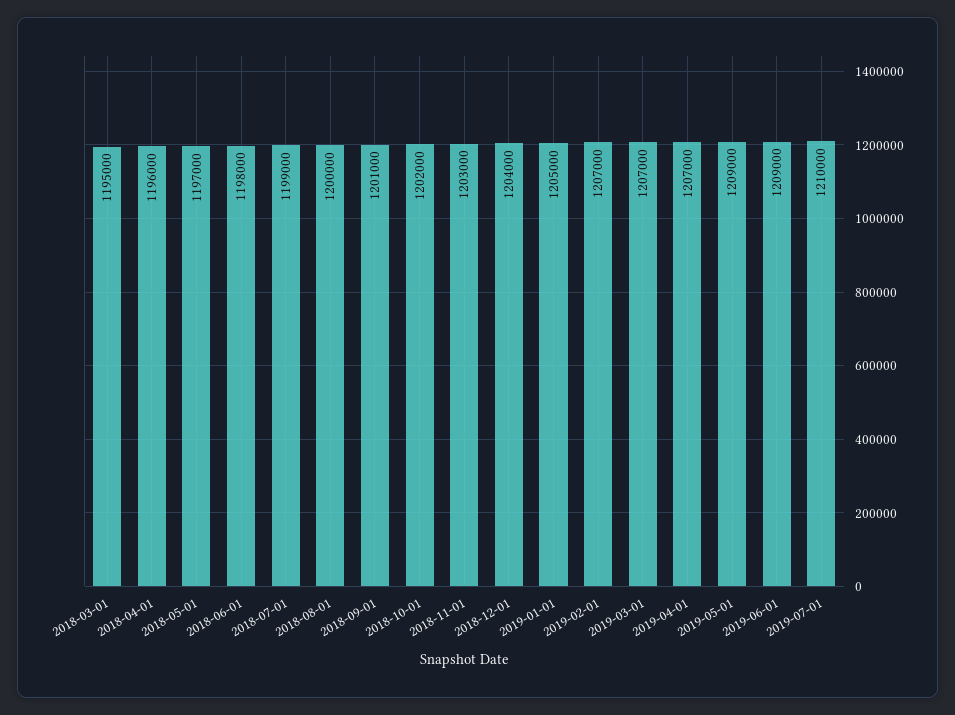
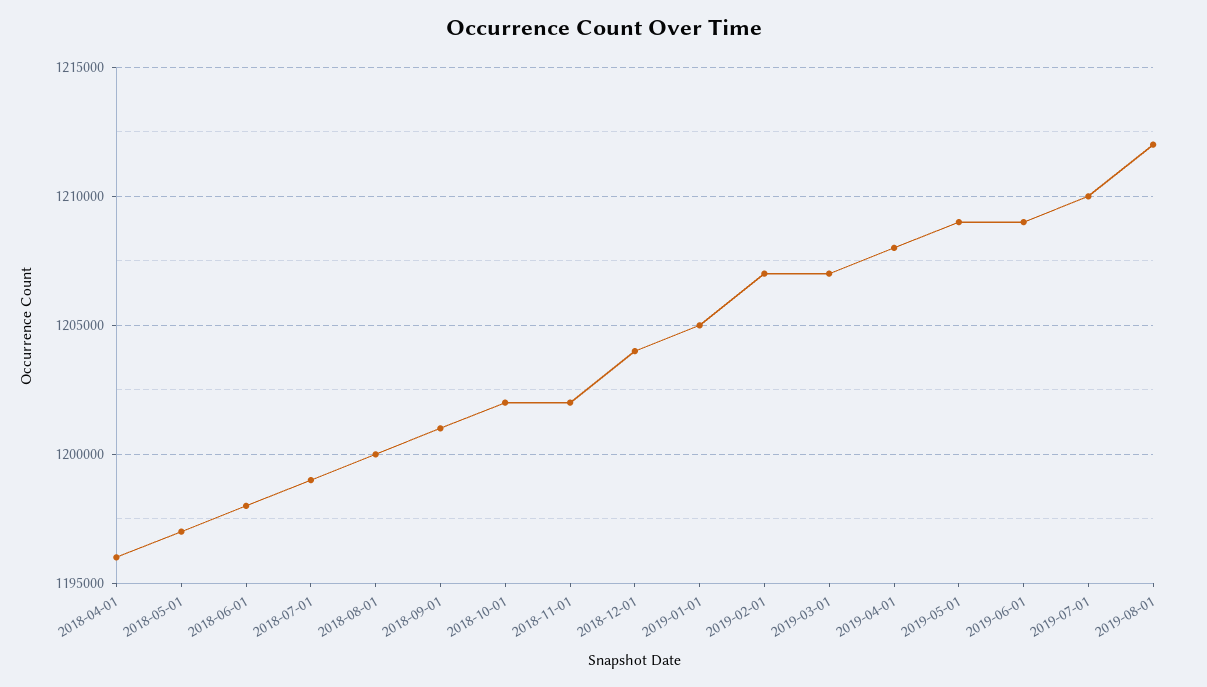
2018-03-01: 1195000 -> none
2018-11-01: 1203000 -> 1202000
2019-04-01: 1207000 -> 1208000
2019-08-01: none -> 1212000

